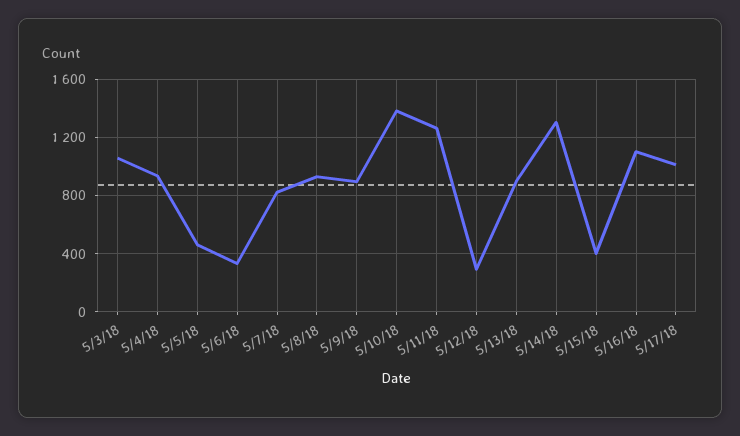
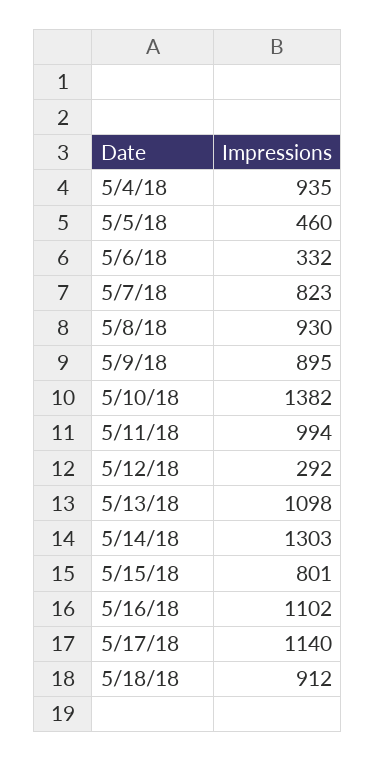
5/3/18: 1050 -> none
5/11/18: 1250 -> 994
5/13/18: 900 -> 1098
5/15/18: 400 -> 801
5/17/18: 1000 -> 1140
5/18/18: none -> 912

